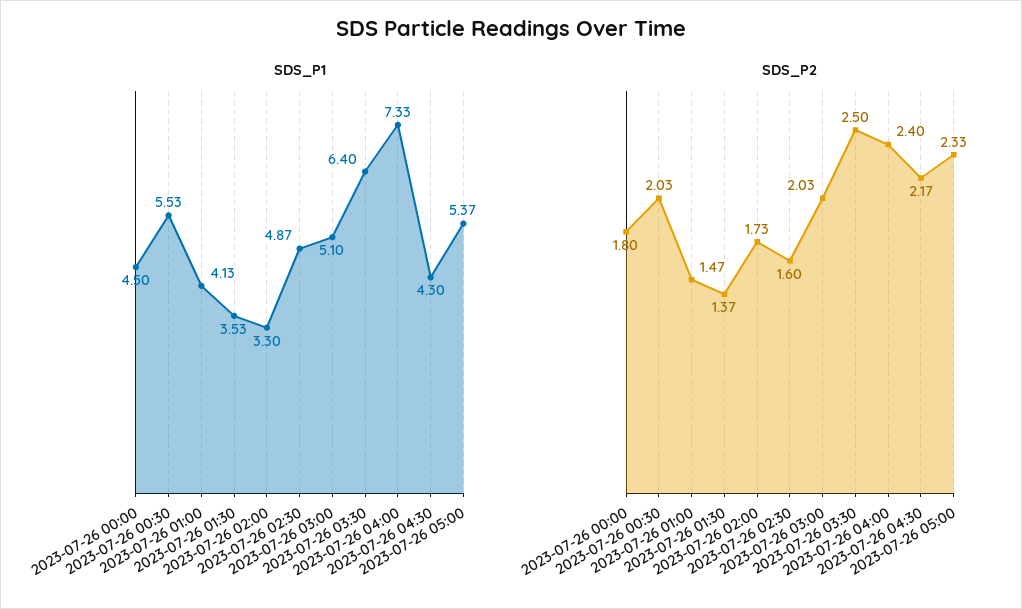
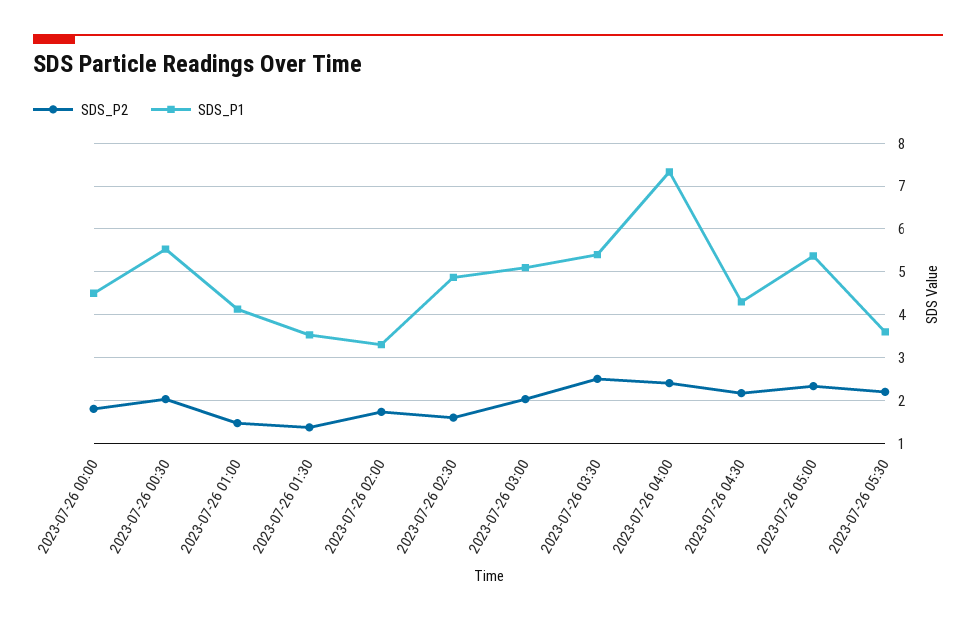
SDS_P1, 2023-07-26 03:30: 6.4 -> 5.4
SDS_P2, 2023-07-26 05:30: none -> 2.2
SDS_P1, 2023-07-26 05:30: none -> 3.6

